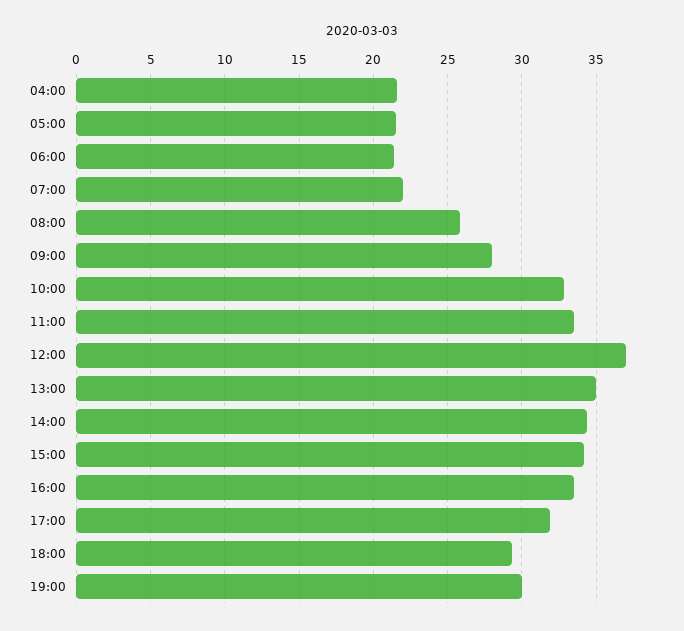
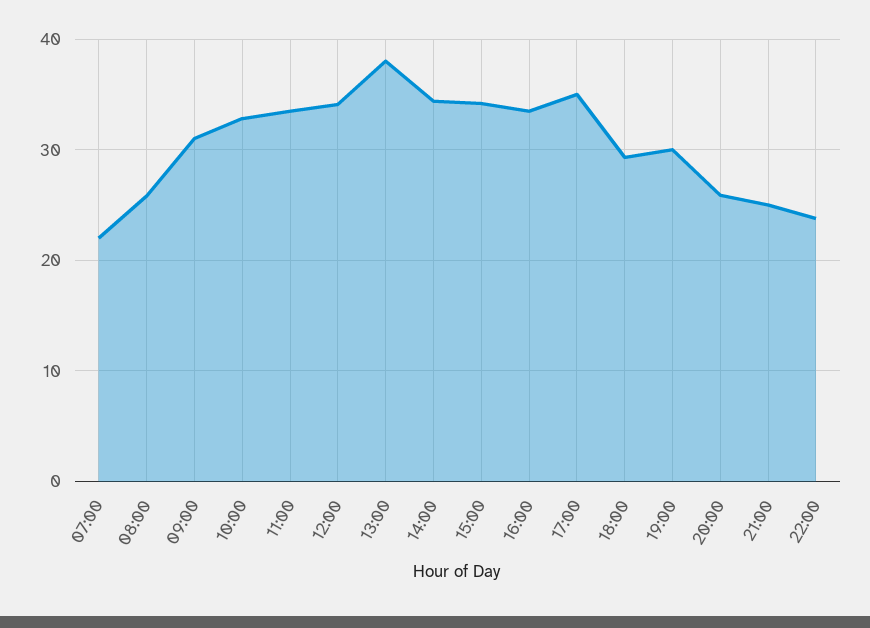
04:00: 21.5 -> none
05:00: 21.5 -> none
06:00: 21.5 -> none
09:00: 28 -> 31
12:00: 37 -> 34
13:00: 35 -> 38
17:00: 32 -> 35
20:00: none -> 26
21:00: none -> 25
22:00: none -> 24

